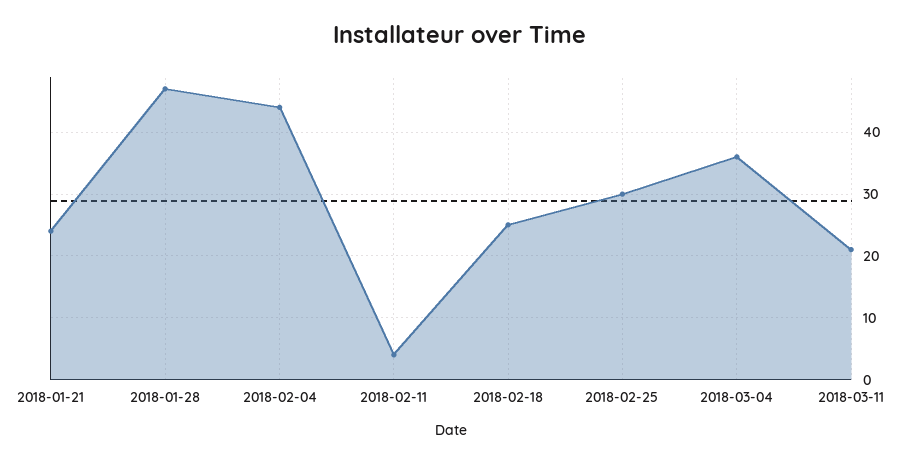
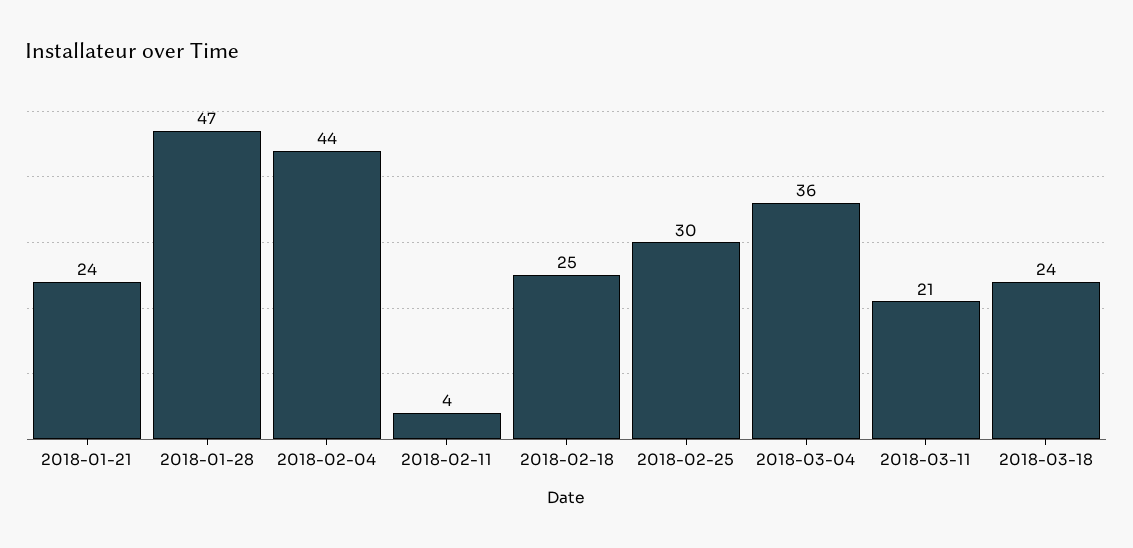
2018-03-18: none -> 24

